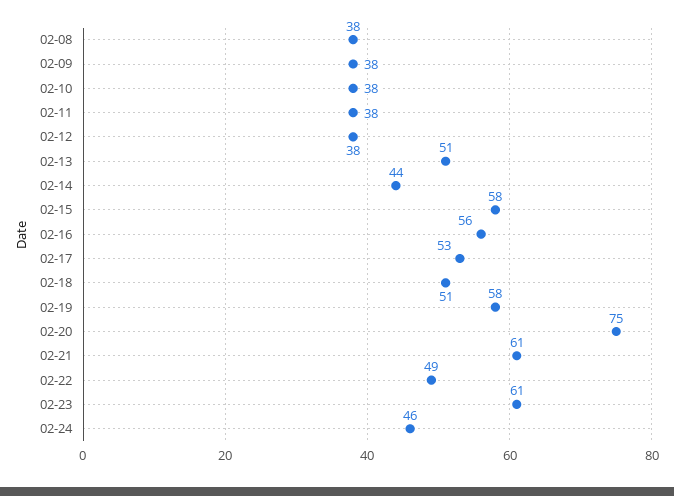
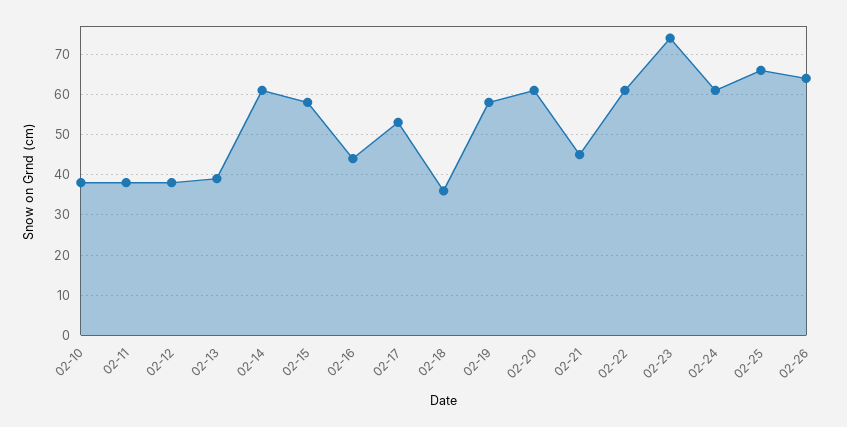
02-08: 38 -> none
02-09: 38 -> none
02-13: 51 -> 40
02-14: 44 -> 60
02-16: 56 -> 45
02-18: 51 -> 35
02-20: 75 -> 60
02-21: 61 -> 45
02-22: 49 -> 60
02-23: 61 -> 75
02-24: 46 -> 60
02-25: none -> 65
02-26: none -> 65

